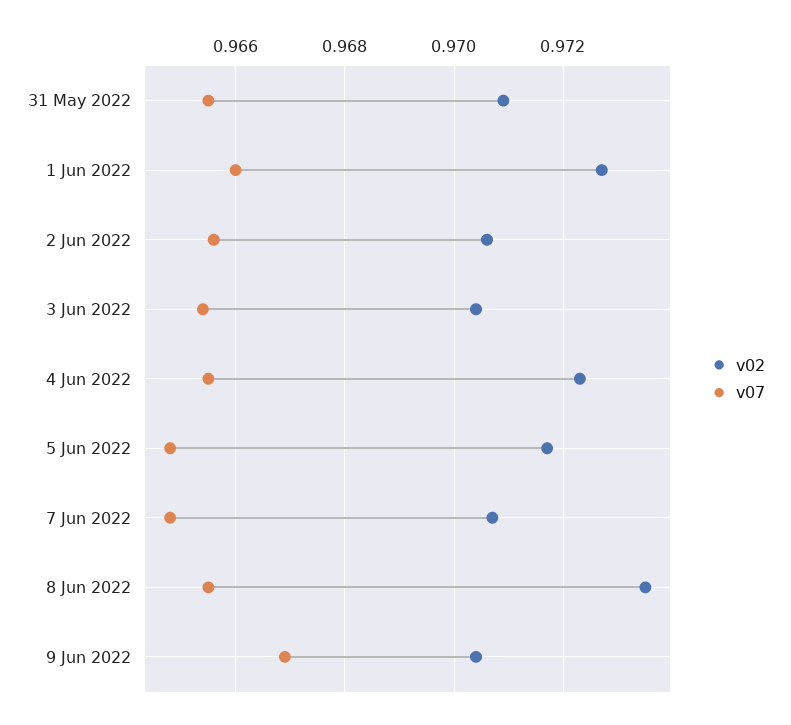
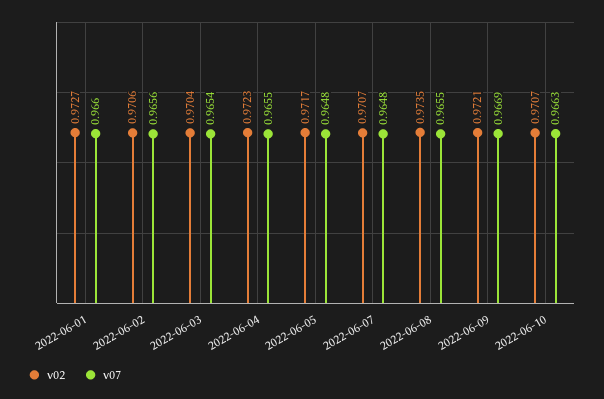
v02, 31 May 2022: 0.971 -> none
v07, 31 May 2022: 0.9655 -> none
v02, 9 Jun 2022: 0.9705 -> 0.9721
v02, 2022-06-10: none -> 0.9707
v07, 2022-06-10: none -> 0.9663

